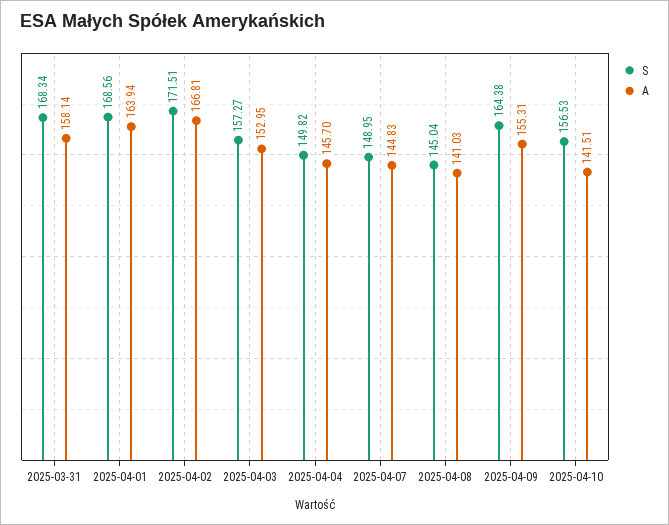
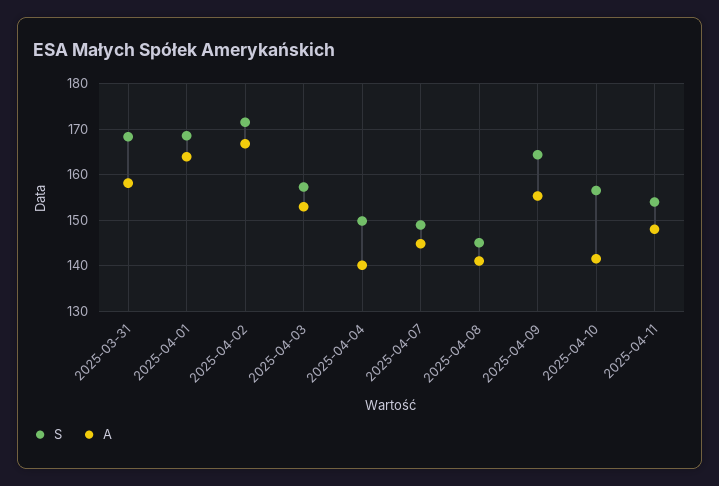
A, 2025-04-04: 145.7 -> 140
S, 2025-04-11: none -> 154
A, 2025-04-11: none -> 148

